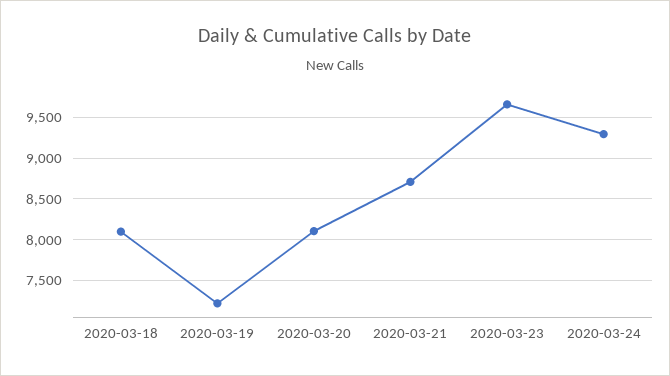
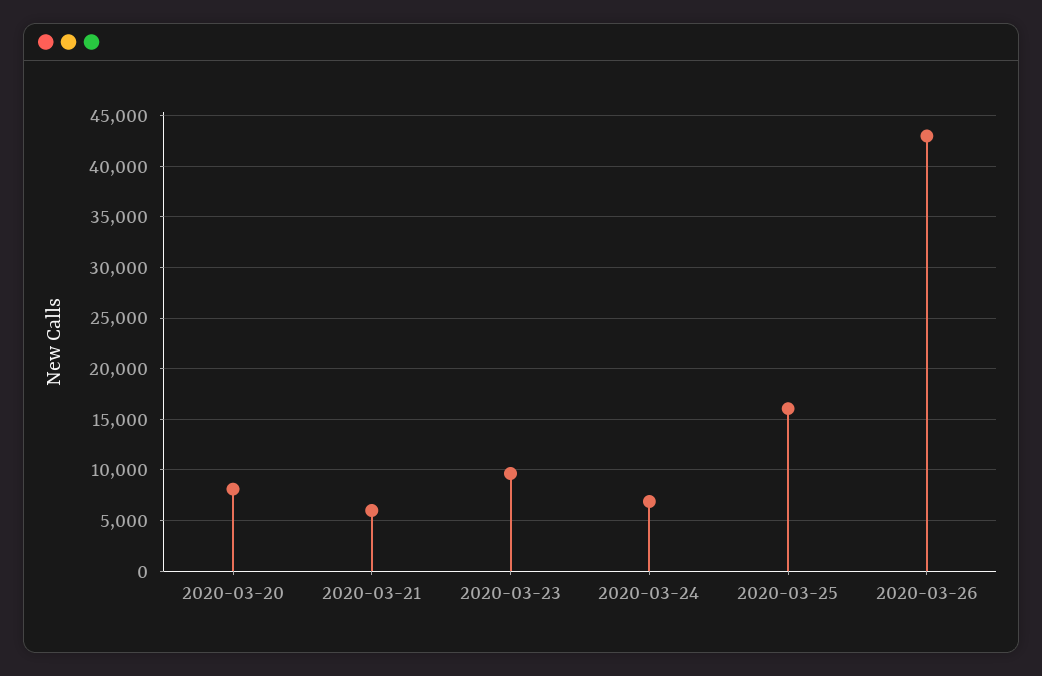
2020-03-18: 8100 -> none
2020-03-19: 7200 -> none
2020-03-21: 8700 -> 6000
2020-03-24: 9300 -> 7000
2020-03-25: none -> 16000
2020-03-26: none -> 43000

